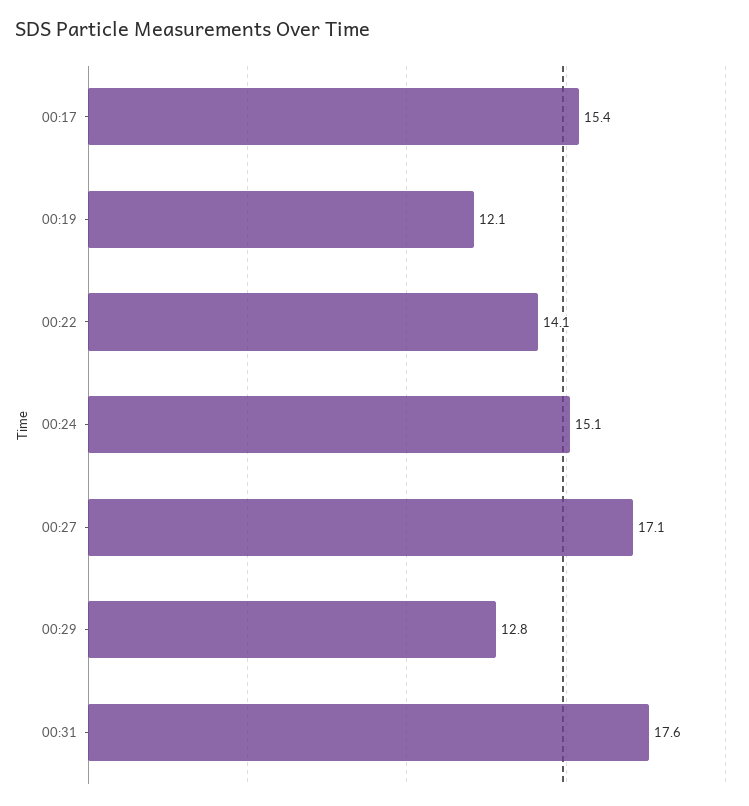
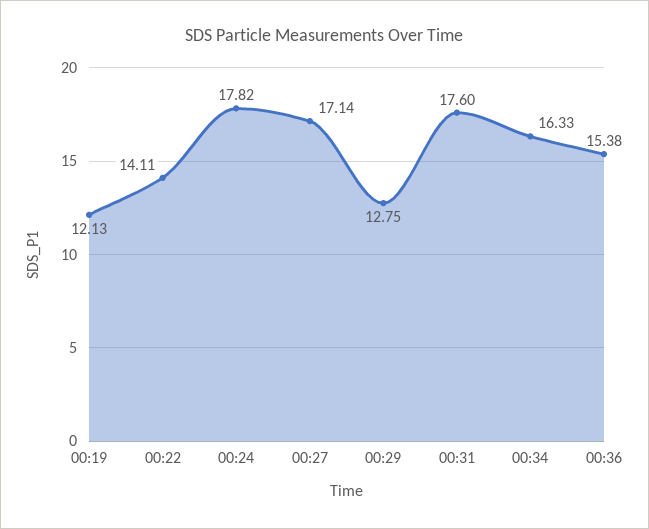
00:17: 15.4 -> none
00:24: 15.1 -> 17.82
00:34: none -> 16.33
00:36: none -> 15.38

